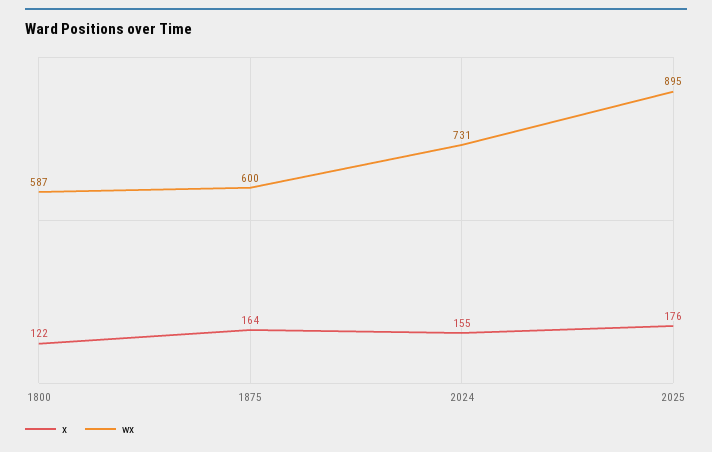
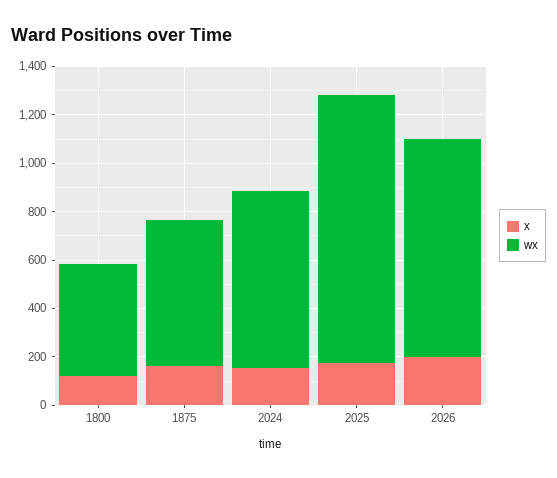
wx, 1800: 587 -> 450
wx, 2025: 895 -> 1100
x, 2026: none -> 200
wx, 2026: none -> 900

